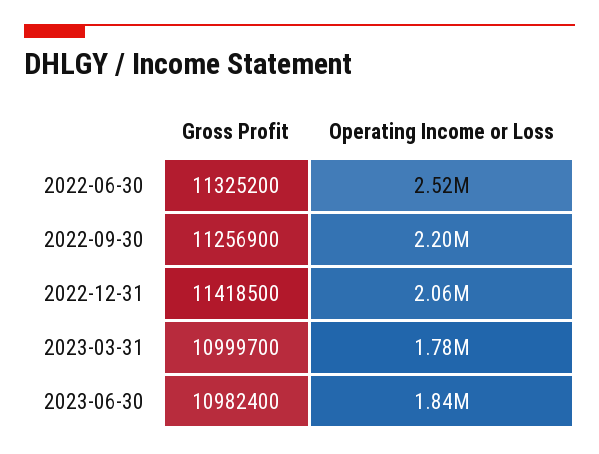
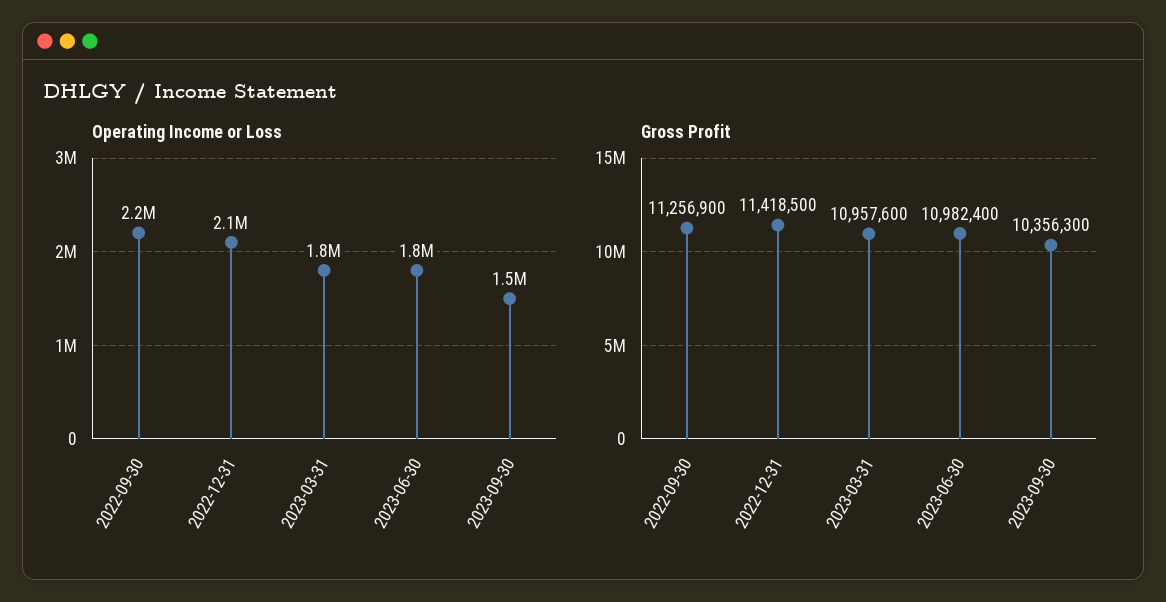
Gross Profit, 2022-06-30: 11325200 -> none
Operating Income or Loss, 2022-06-30: 2520000 -> none
Gross Profit, 2023-03-31: 10999700 -> 10957600
Operating Income or Loss, 2023-09-30: none -> 1500000
Gross Profit, 2023-09-30: none -> 10356300

